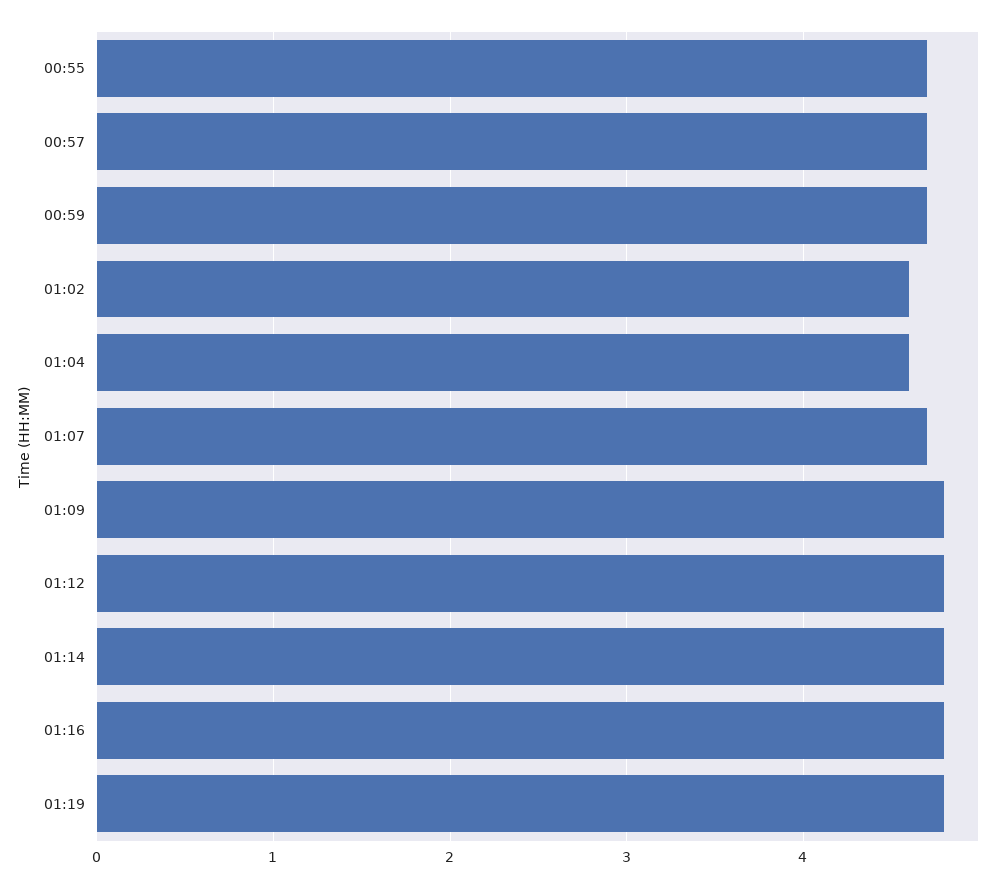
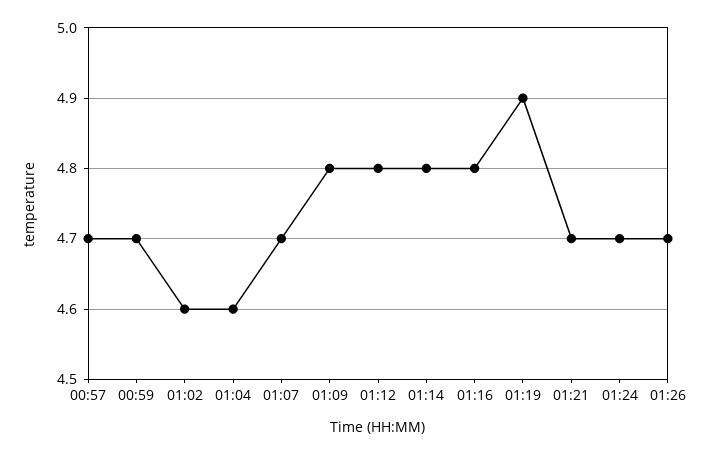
00:55: 4.7 -> none
01:19: 4.8 -> 4.9
01:21: none -> 4.7
01:24: none -> 4.7
01:26: none -> 4.7

